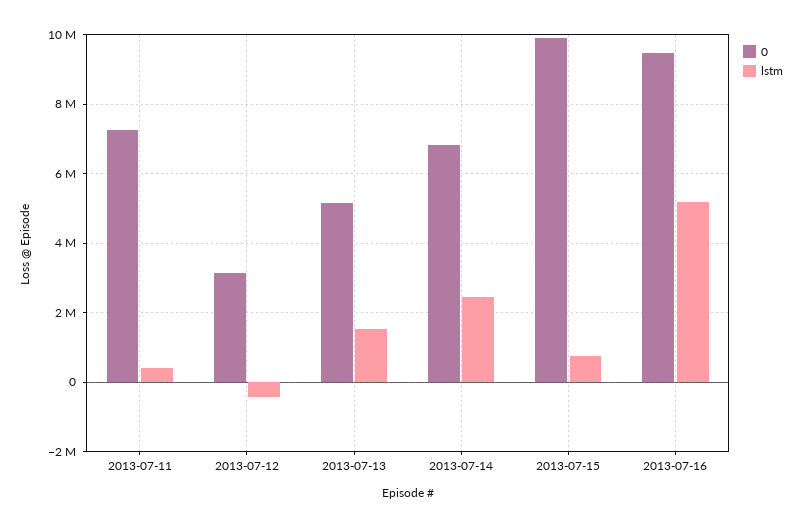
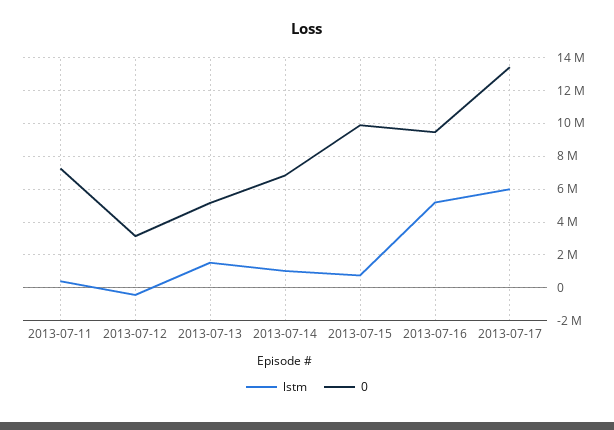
lstm, 2013-07-14: 2400000 -> 1000000
lstm, 2013-07-17: none -> 6000000
0, 2013-07-17: none -> 13500000

